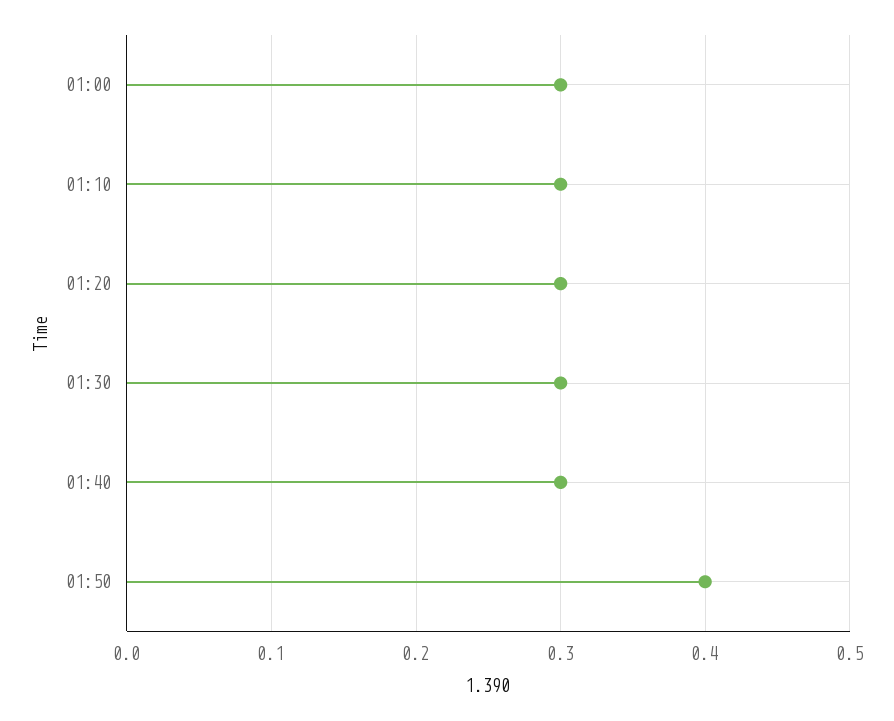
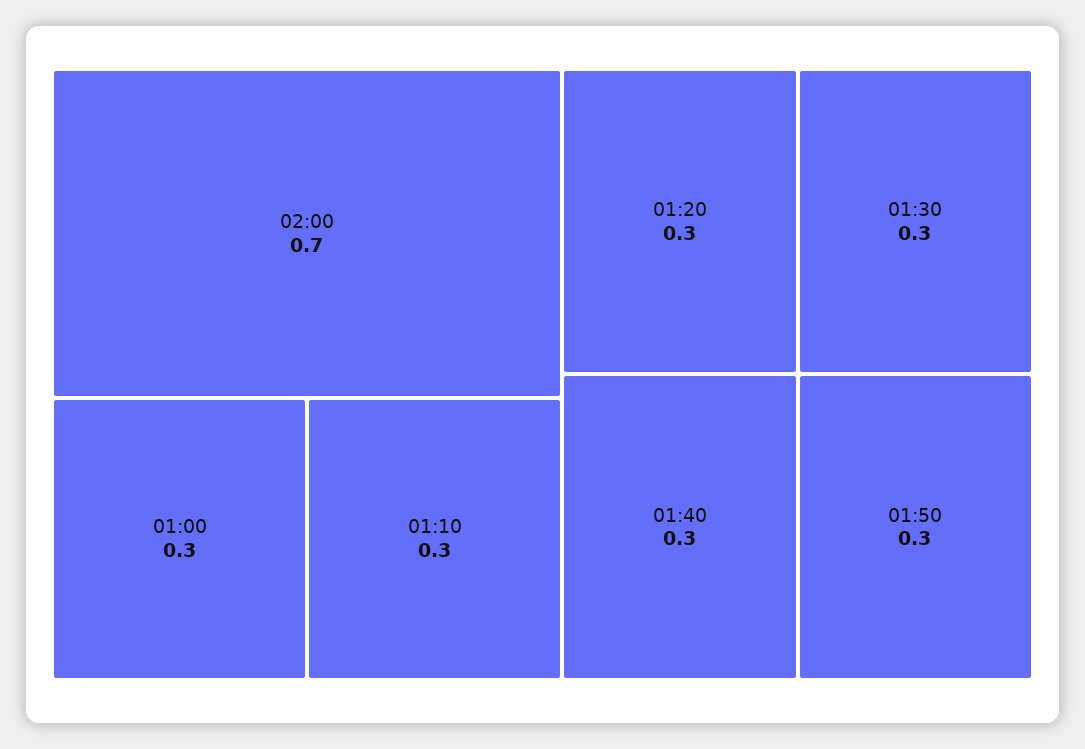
01:50: 0.4 -> 0.3
02:00: none -> 0.7

